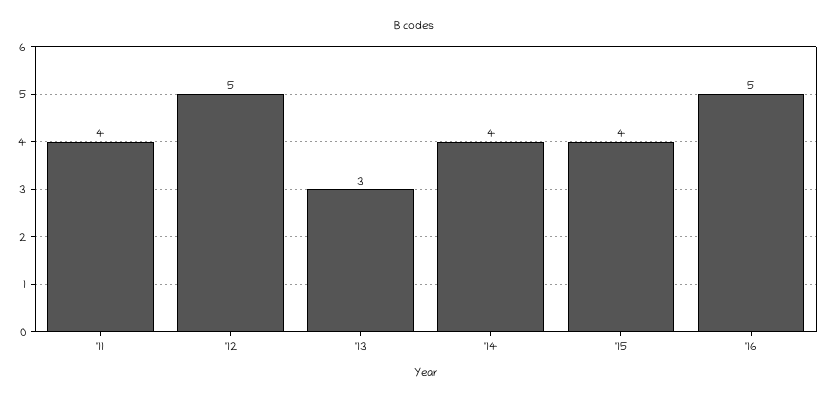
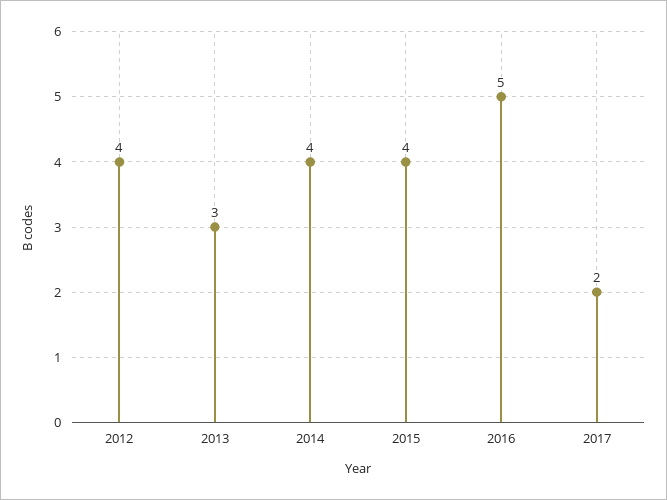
'11: 4 -> none
'12: 5 -> 4
2017: none -> 2

